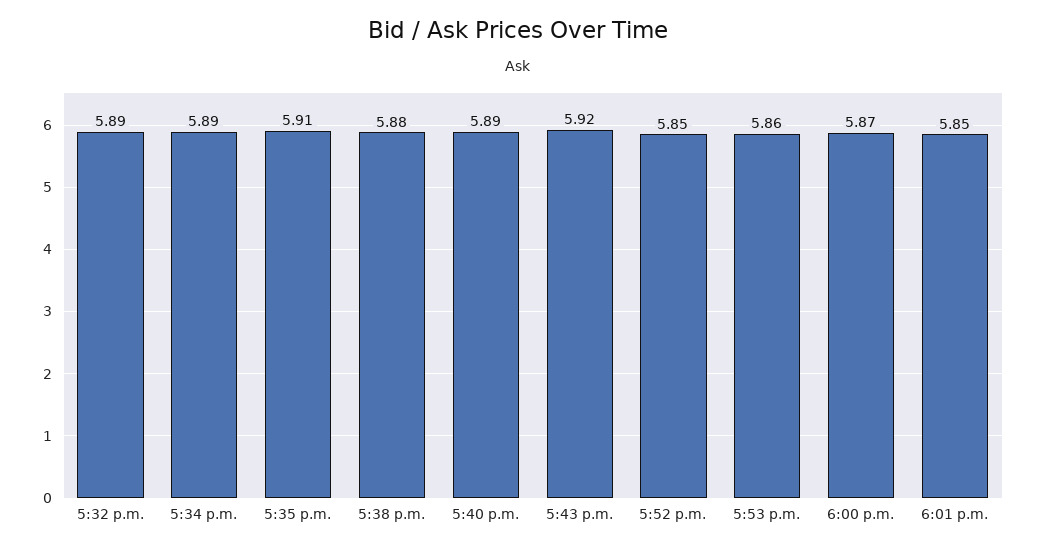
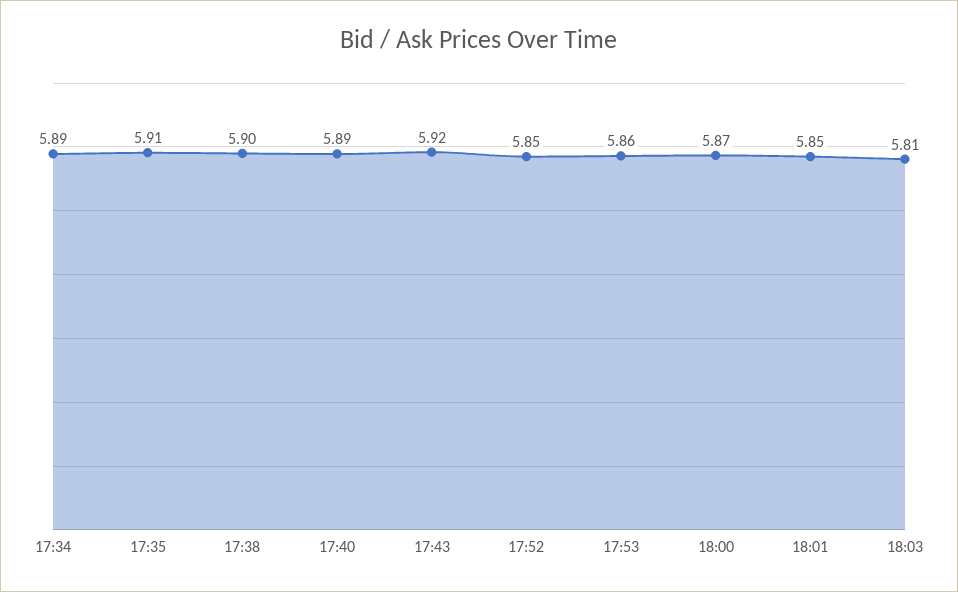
5:32 p.m.: 5.89 -> none
5:38 p.m.: 5.88 -> 5.9
18:03: none -> 5.81

